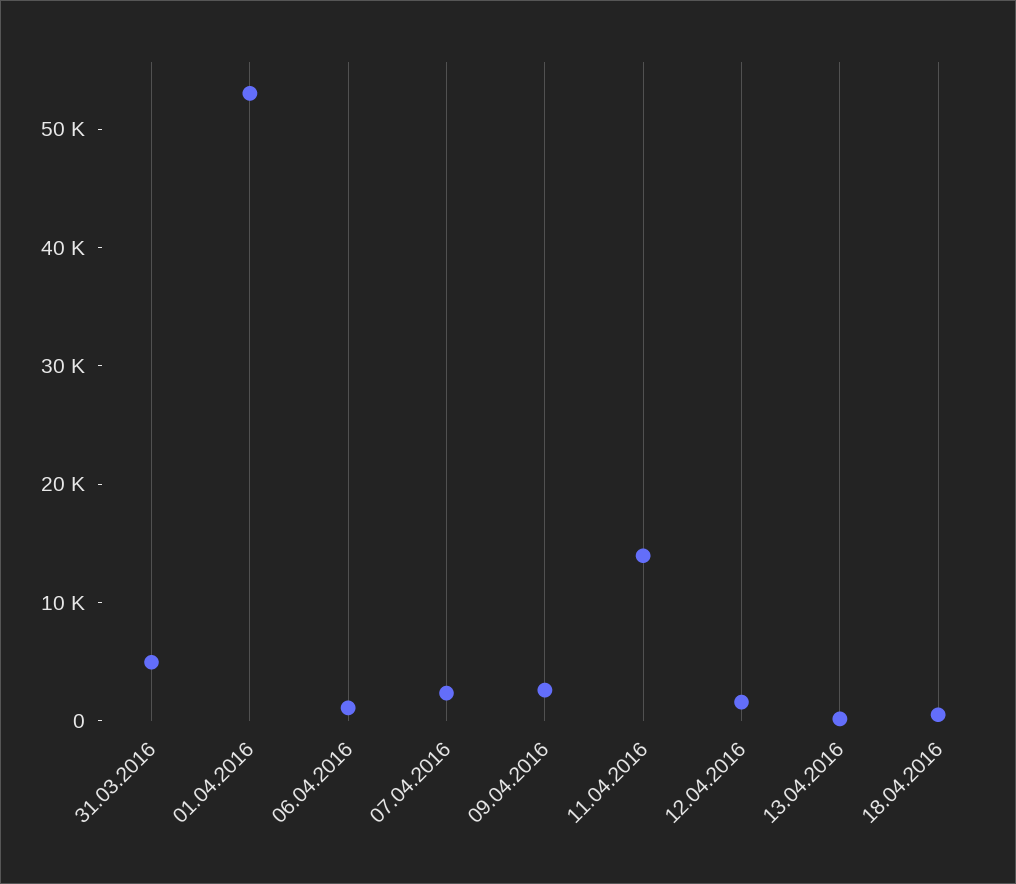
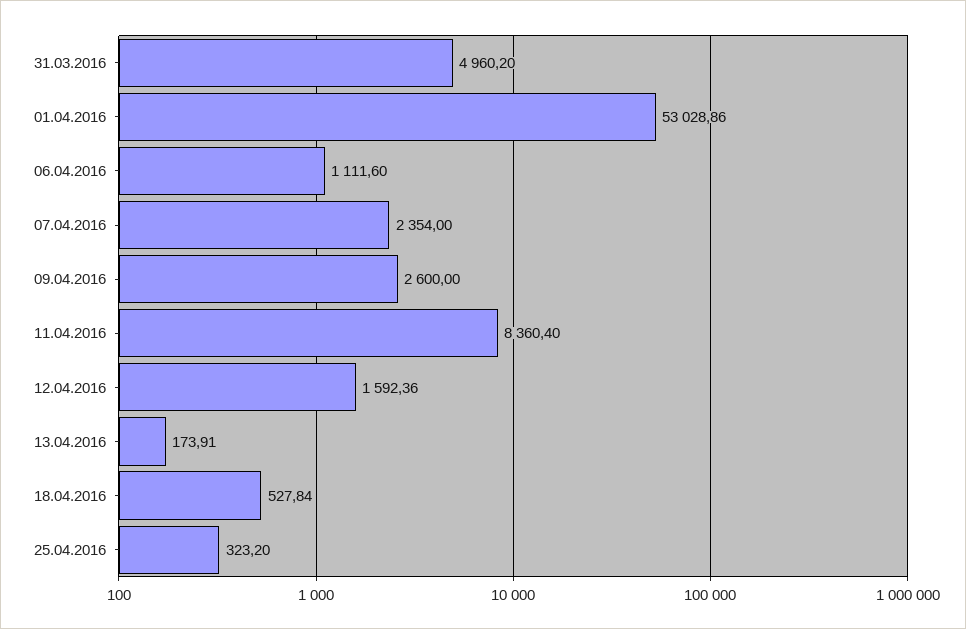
11.04.2016: 14000 -> 8360.4
25.04.2016: none -> 323.2

